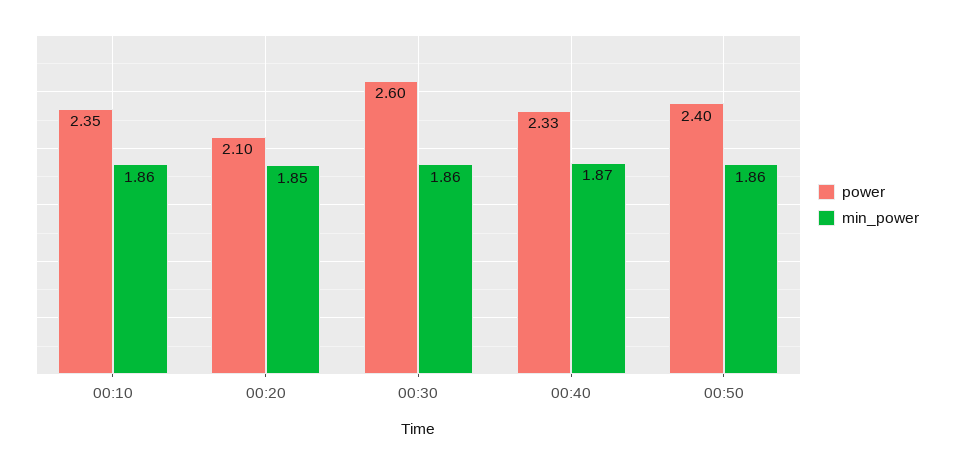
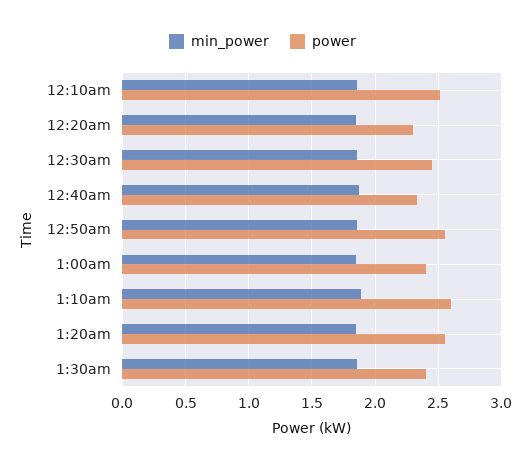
power, 00:10: 2.35 -> 2.5
power, 00:20: 2.1 -> 2.3
power, 00:30: 2.6 -> 2.45
power, 00:50: 2.4 -> 2.55
min_power, 1:00am: none -> 1.85
power, 1:00am: none -> 2.4
min_power, 1:10am: none -> 1.9
power, 1:10am: none -> 2.6
min_power, 1:20am: none -> 1.85
power, 1:20am: none -> 2.55
min_power, 1:30am: none -> 1.85
power, 1:30am: none -> 2.4

